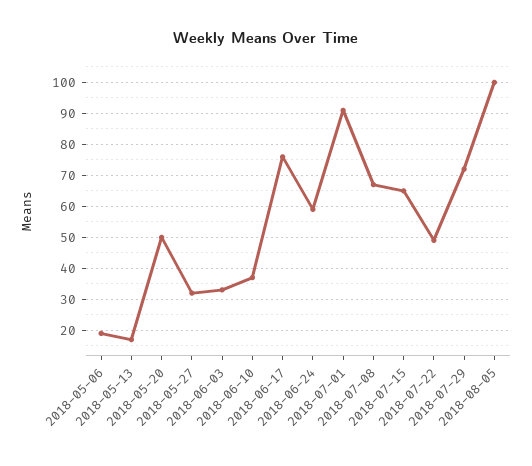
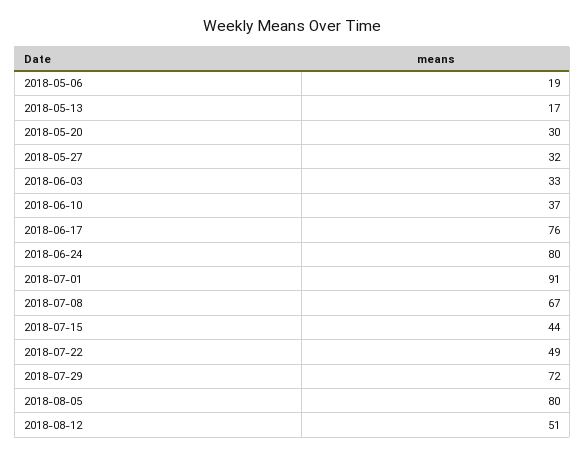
2018-05-20: 50 -> 30
2018-06-24: 60 -> 80
2018-07-15: 65 -> 44
2018-08-05: 100 -> 80
2018-08-12: none -> 51

